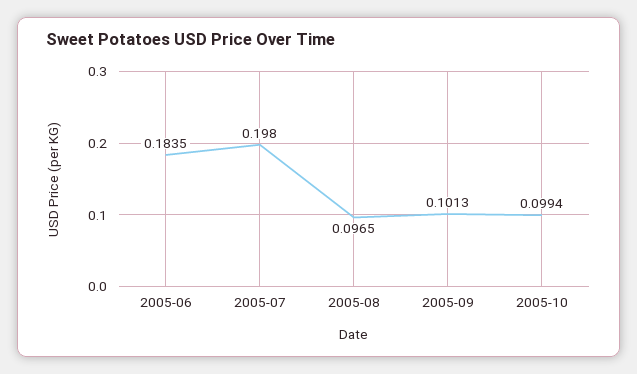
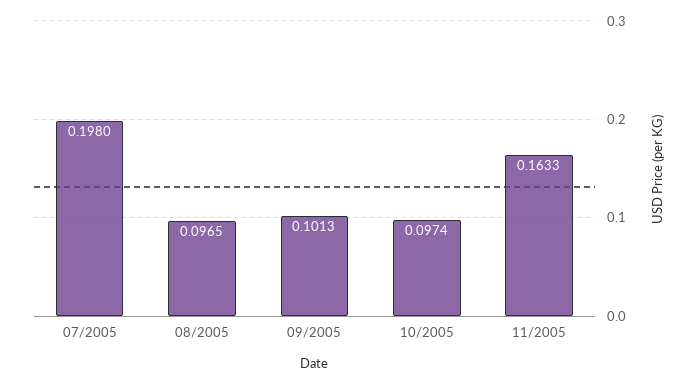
2005-06: 0.1835 -> none
2005-10: 0.0994 -> 0.0974
11/2005: none -> 0.1633

